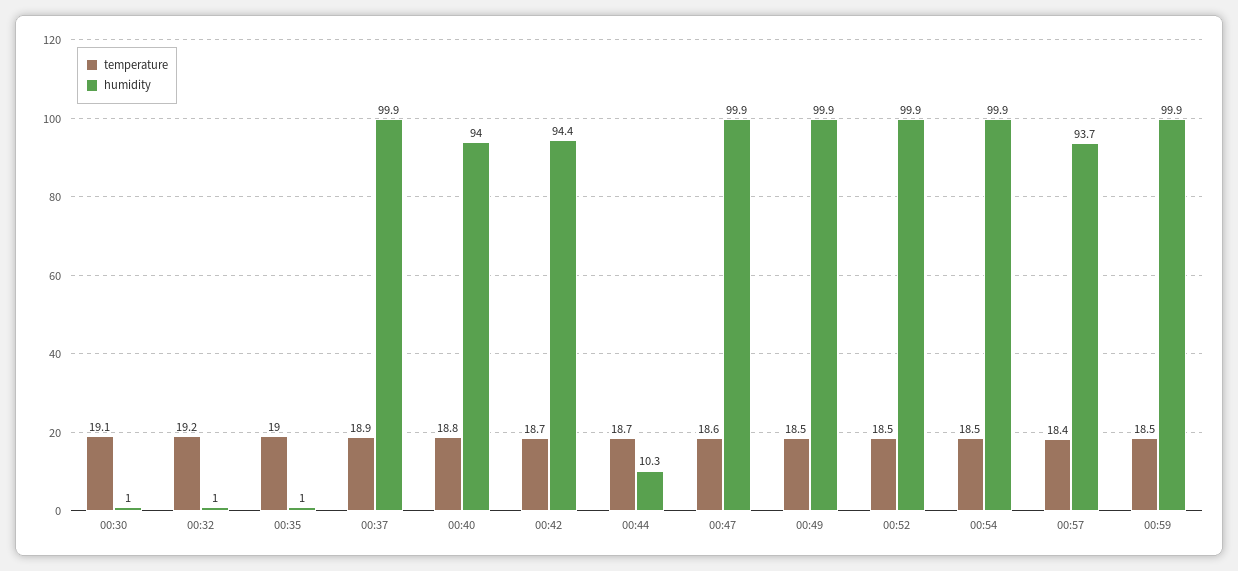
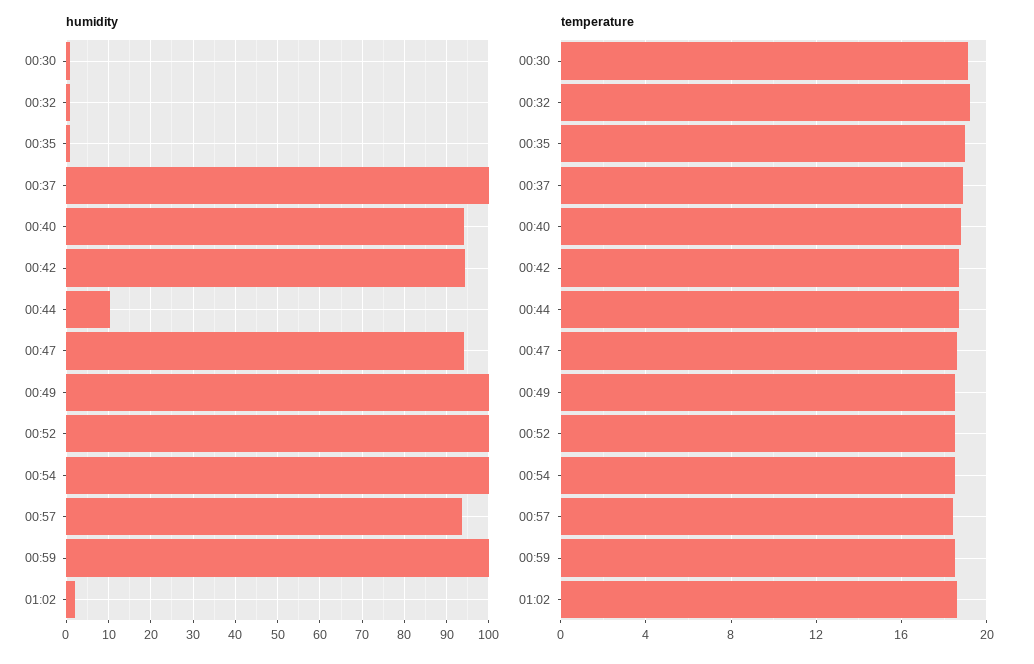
humidity, 00:47: 99.9 -> 94
humidity, 01:02: none -> 2
temperature, 01:02: none -> 18.5

